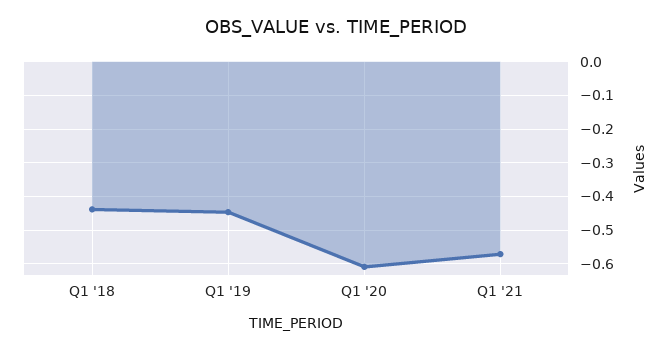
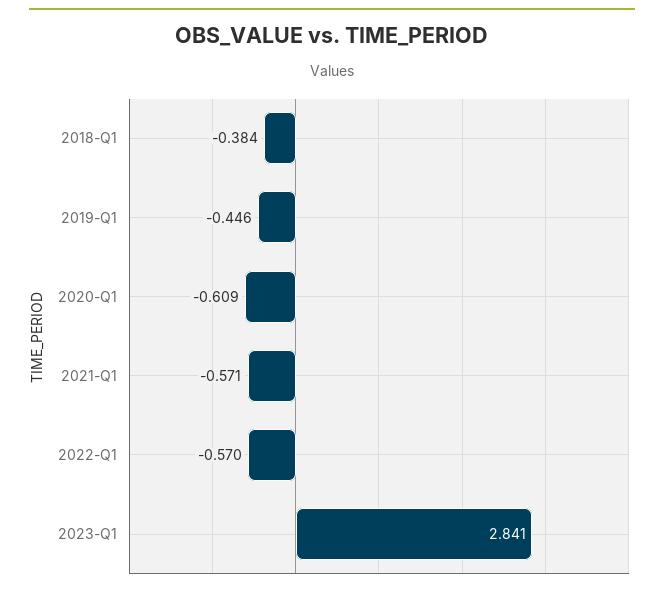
Q1 '18: -0.44 -> -0.384
2022-Q1: none -> -0.57
2023-Q1: none -> 2.841

